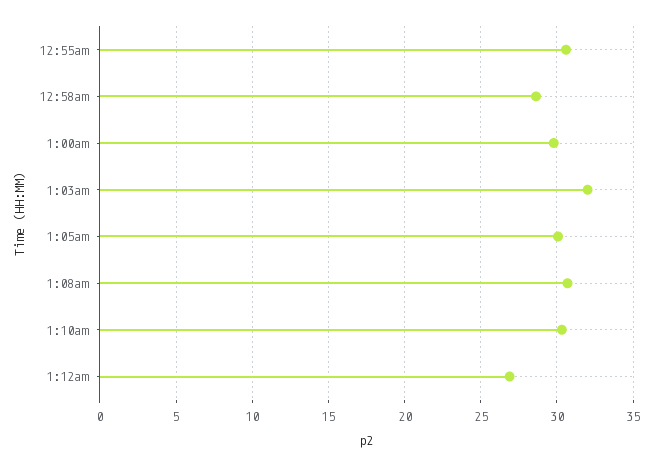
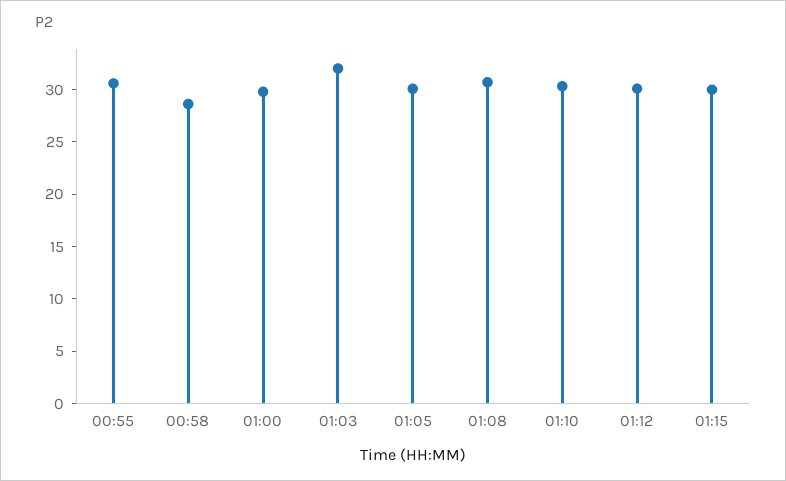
1:12am: 27 -> 30
01:15: none -> 30

